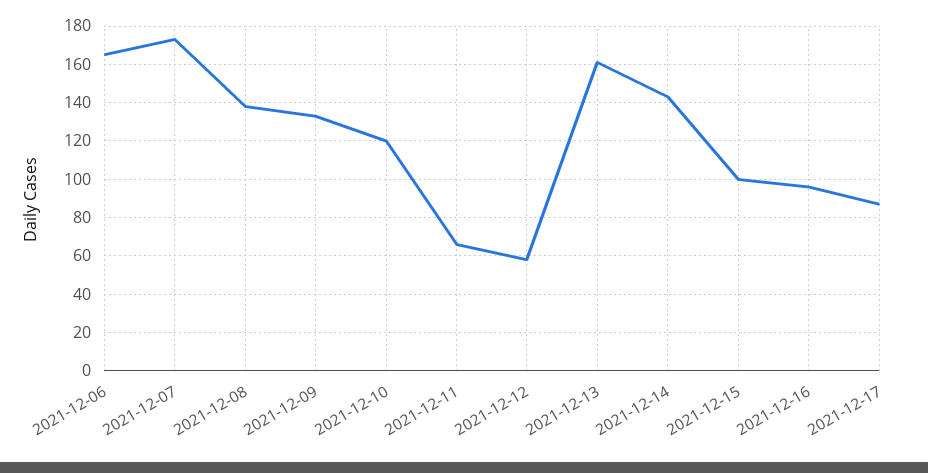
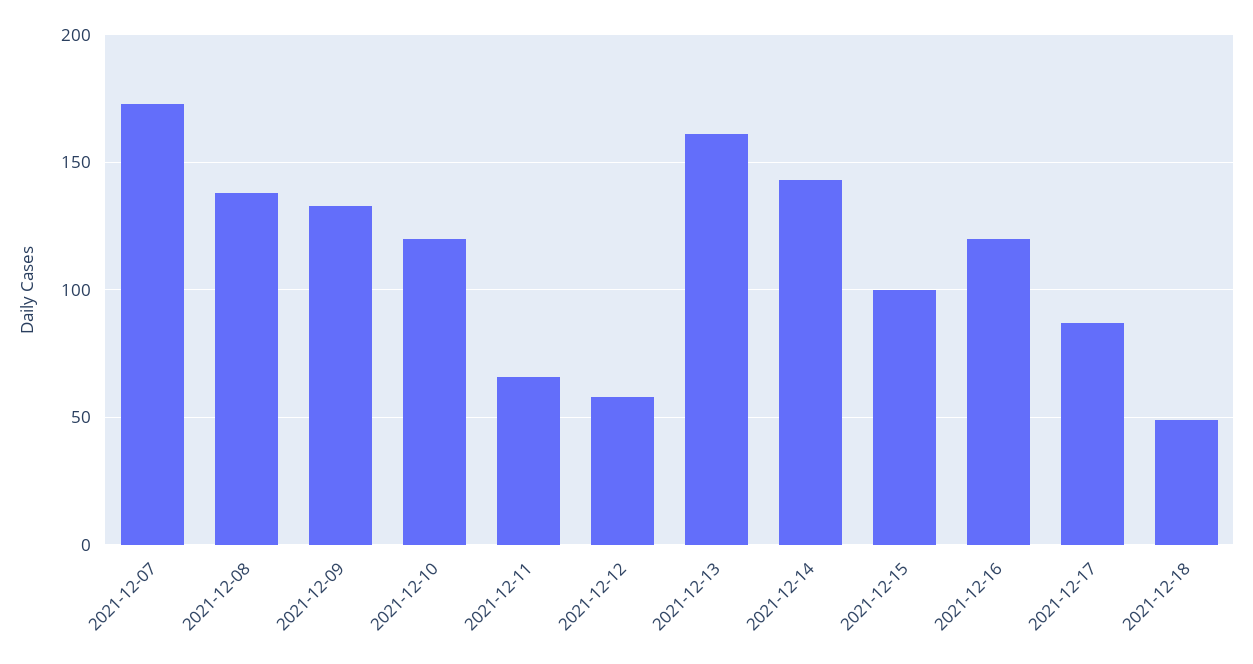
2021-12-06: 165 -> none
2021-12-16: 95 -> 120
2021-12-18: none -> 50

